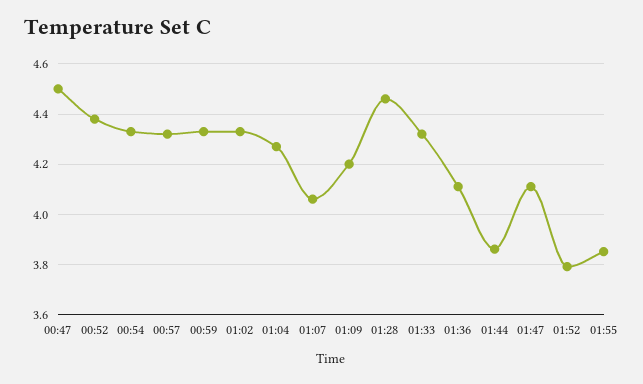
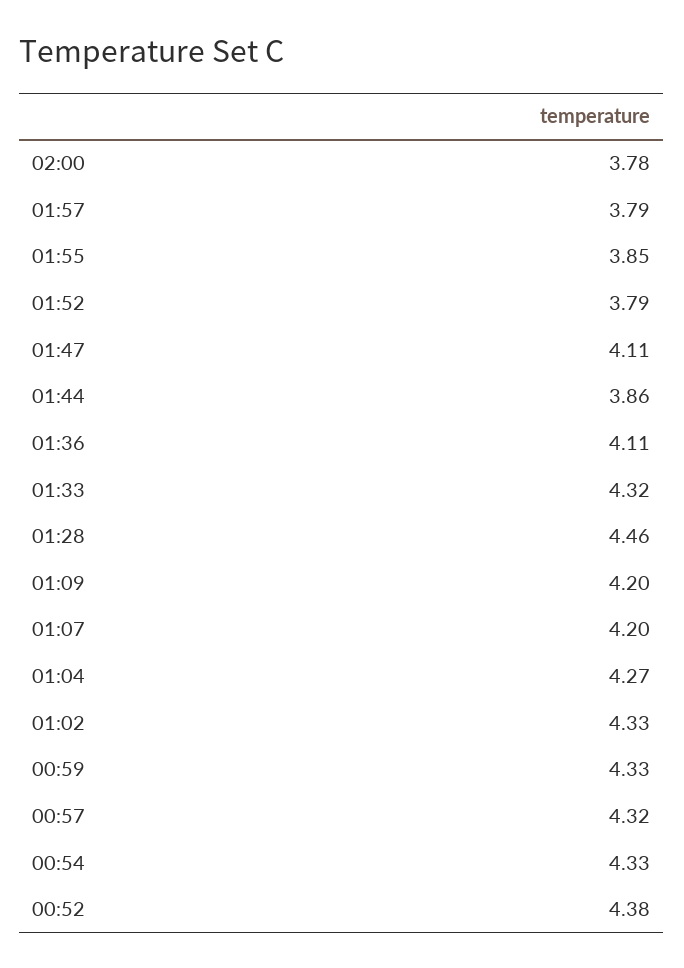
00:47: 4.5 -> none
01:07: 4.05 -> 4.2
02:00: none -> 3.78
01:57: none -> 3.79

